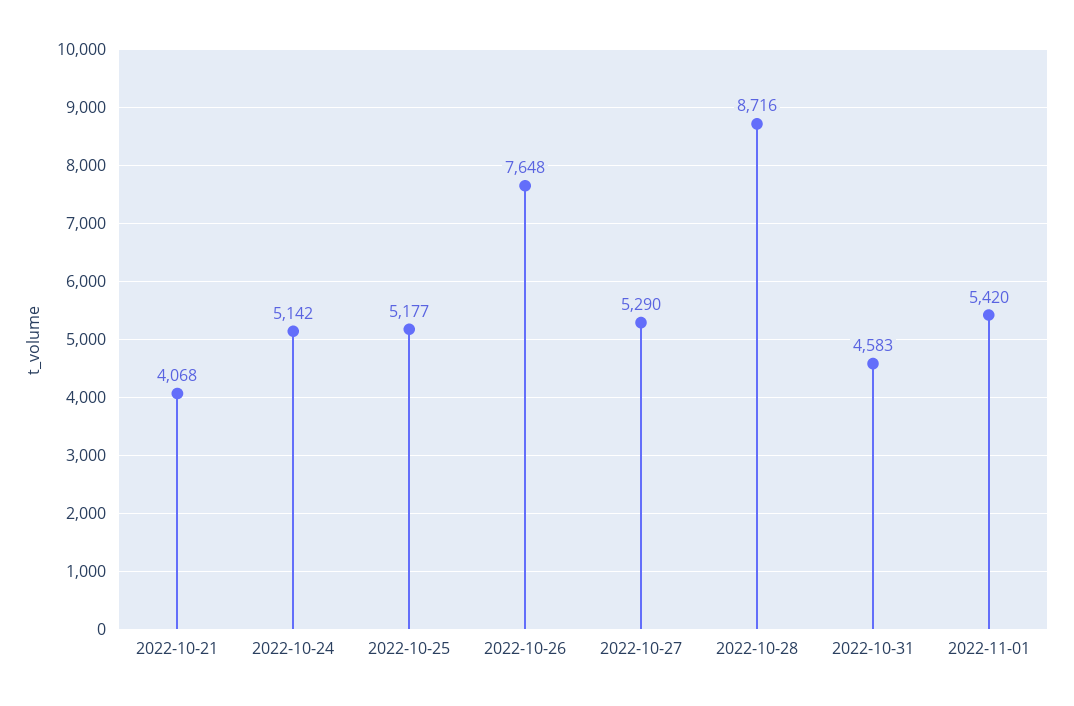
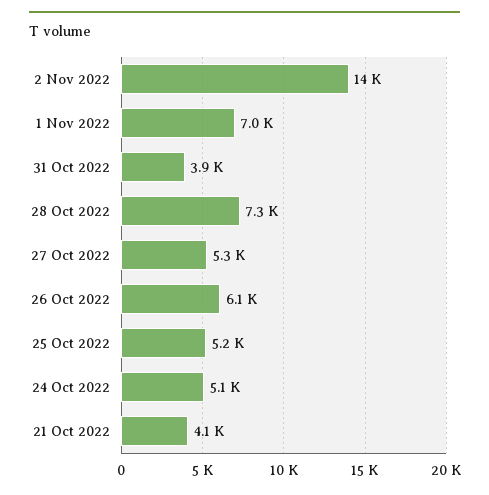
2022-10-26: 7648 -> 6100
2022-10-28: 8716 -> 7300
2022-10-31: 4583 -> 3900
2022-11-01: 5420 -> 7000
2 Nov 2022: none -> 14000

